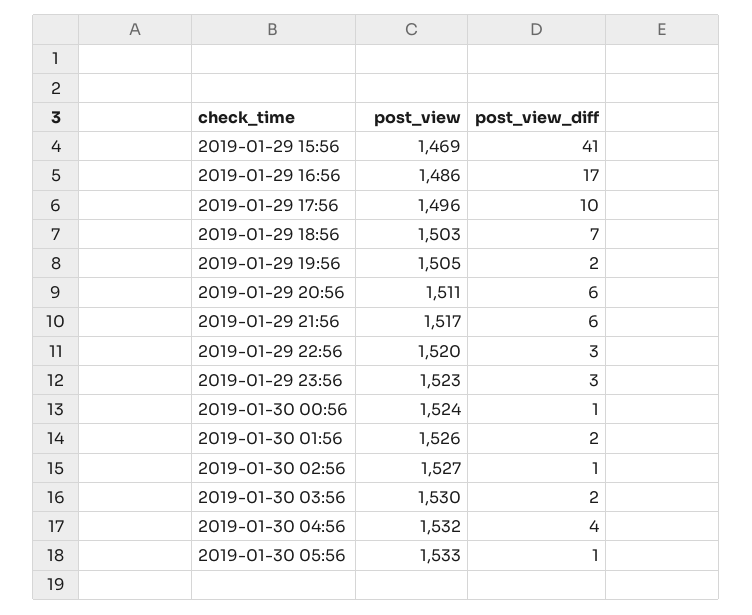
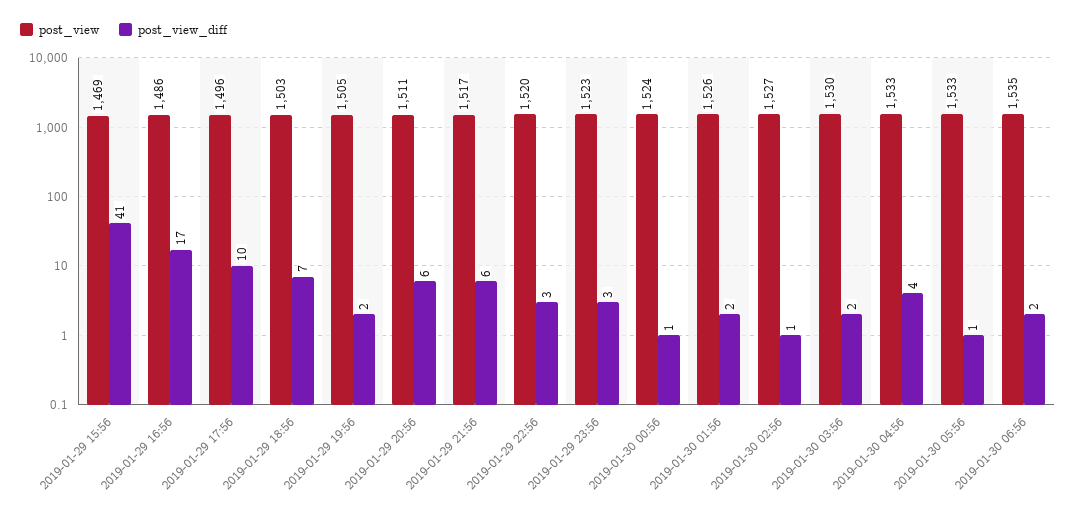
post_view, 2019-01-30 04:56: 1532 -> 1533
post_view, 2019-01-30 06:56: none -> 1535
post_view_diff, 2019-01-30 06:56: none -> 2

